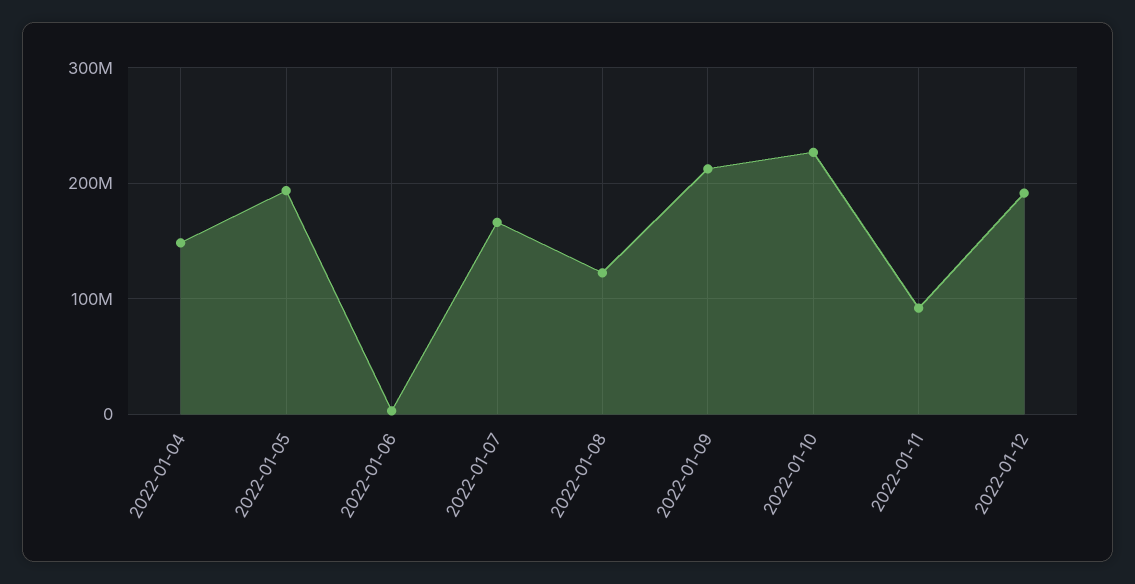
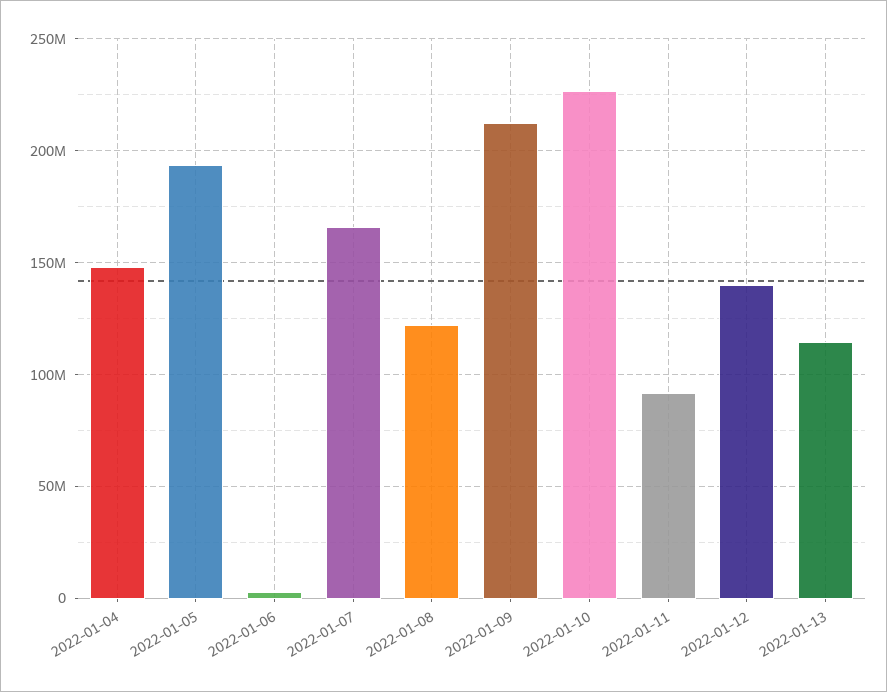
2022-01-12: 190000000 -> 140000000
2022-01-13: none -> 115000000

